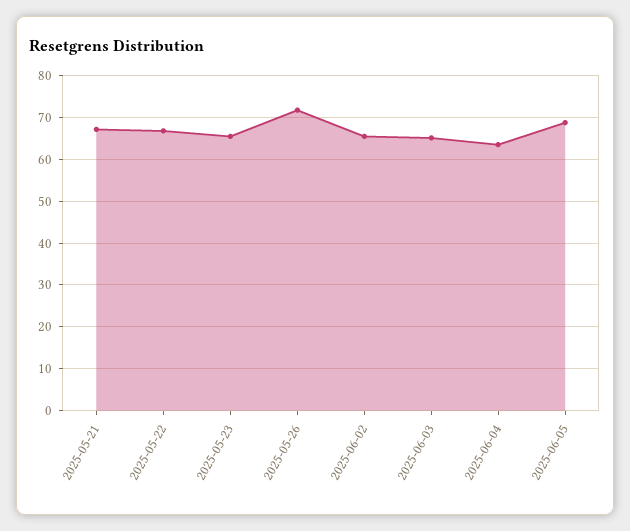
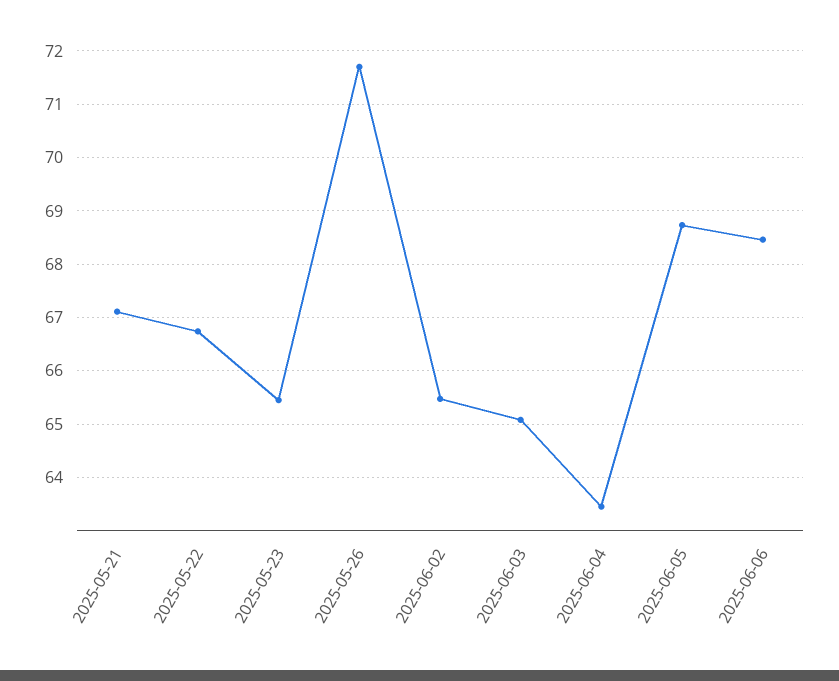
2025-06-06: none -> 68.4

